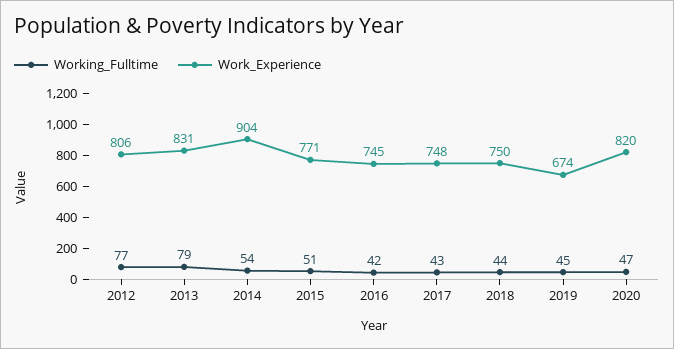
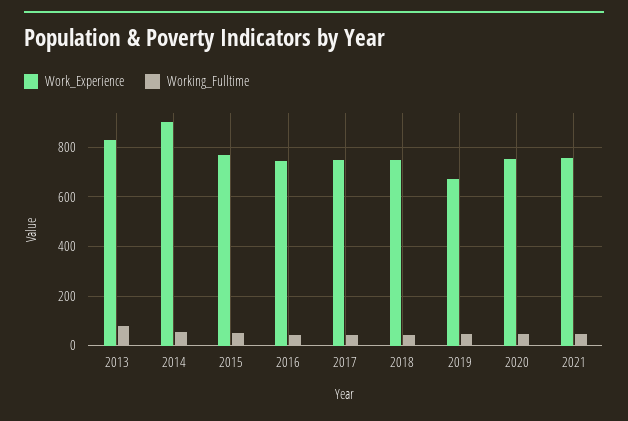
Working_Fulltime, 2012: 77 -> none
Work_Experience, 2012: 806 -> none
Work_Experience, 2020: 820 -> 750
Work_Experience, 2021: none -> 750
Working_Fulltime, 2021: none -> 50

